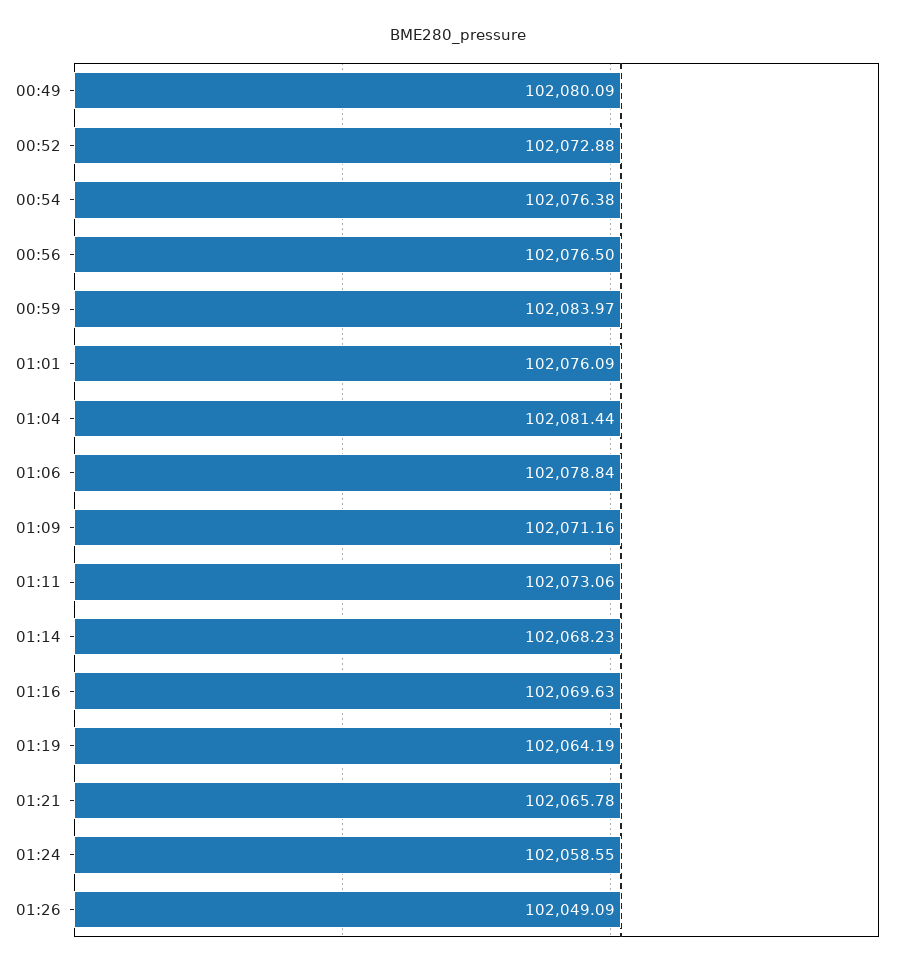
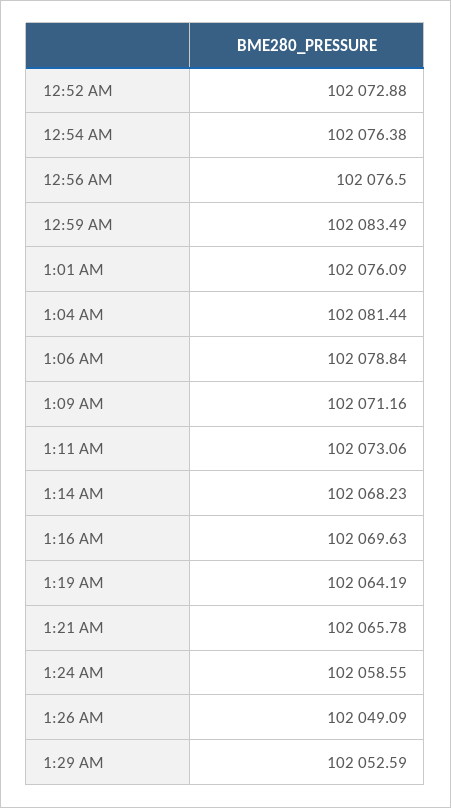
00:49: 102080.09 -> none
00:59: 102083.97 -> 102083.49
1:29 AM: none -> 102052.59

